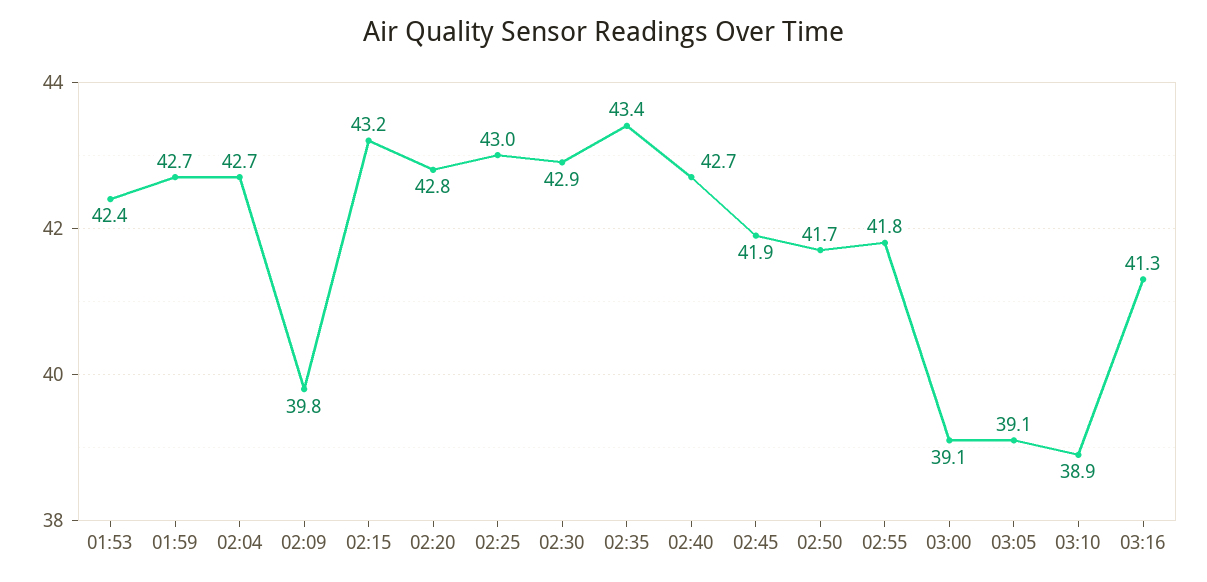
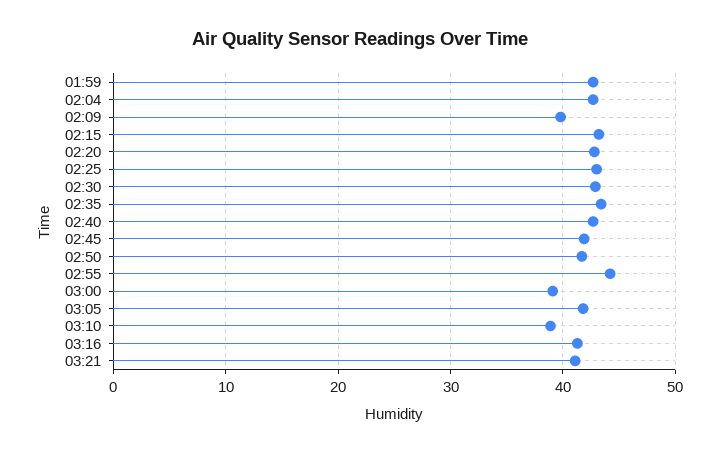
01:53: 42.4 -> none
02:55: 41.8 -> 44
03:05: 39.1 -> 42
03:21: none -> 41

